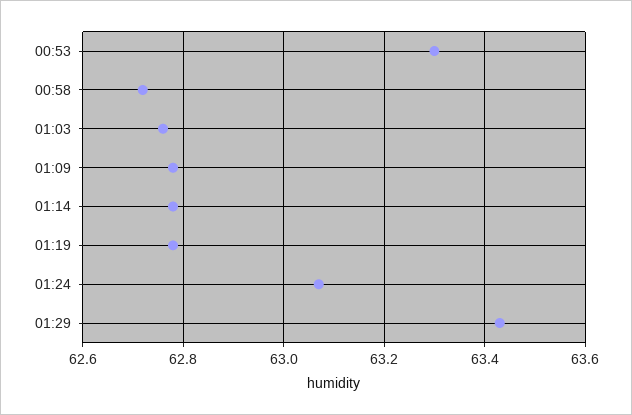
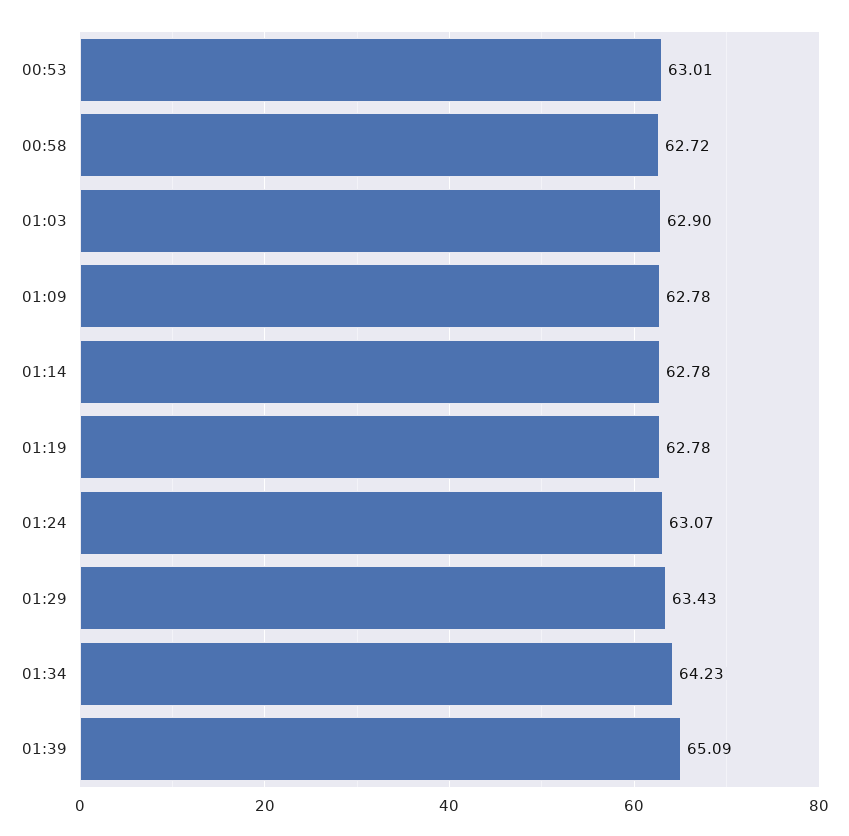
00:53: 63.3 -> 63.01
01:03: 62.75 -> 62.9
01:34: none -> 64.23
01:39: none -> 65.09

